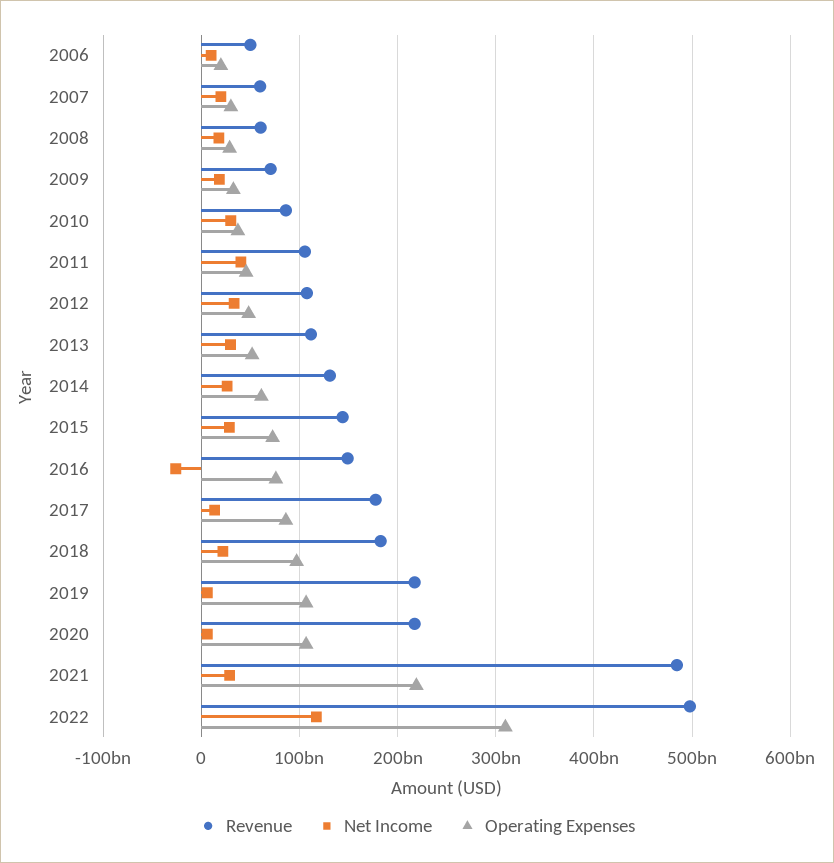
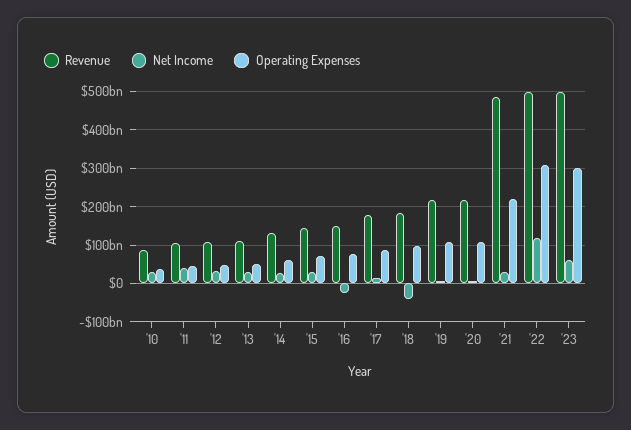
Revenue, 2006: 50000000000 -> none
Net Income, 2006: 10000000000 -> none
Operating Expenses, 2006: 20000000000 -> none
Revenue, 2007: 60000000000 -> none
Net Income, 2007: 20000000000 -> none
Operating Expenses, 2007: 30000000000 -> none
Revenue, 2008: 60000000000 -> none
Net Income, 2008: 20000000000 -> none
Operating Expenses, 2008: 30000000000 -> none
Revenue, 2009: 70000000000 -> none
Net Income, 2009: 20000000000 -> none
Operating Expenses, 2009: 30000000000 -> none
Net Income, 2018: 20000000000 -> -40000000000
Revenue, '23: none -> 500000000000
Net Income, '23: none -> 60000000000
Operating Expenses, '23: none -> 300000000000

